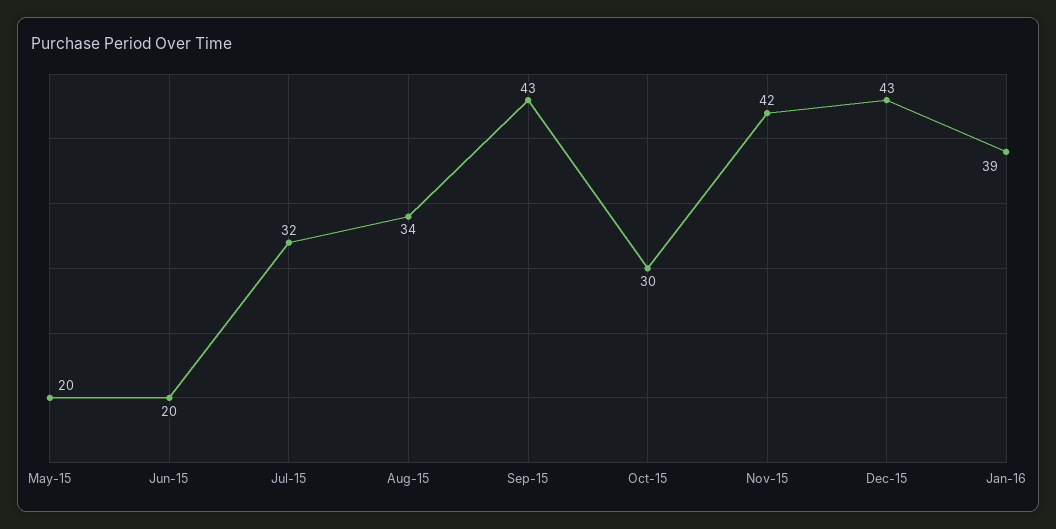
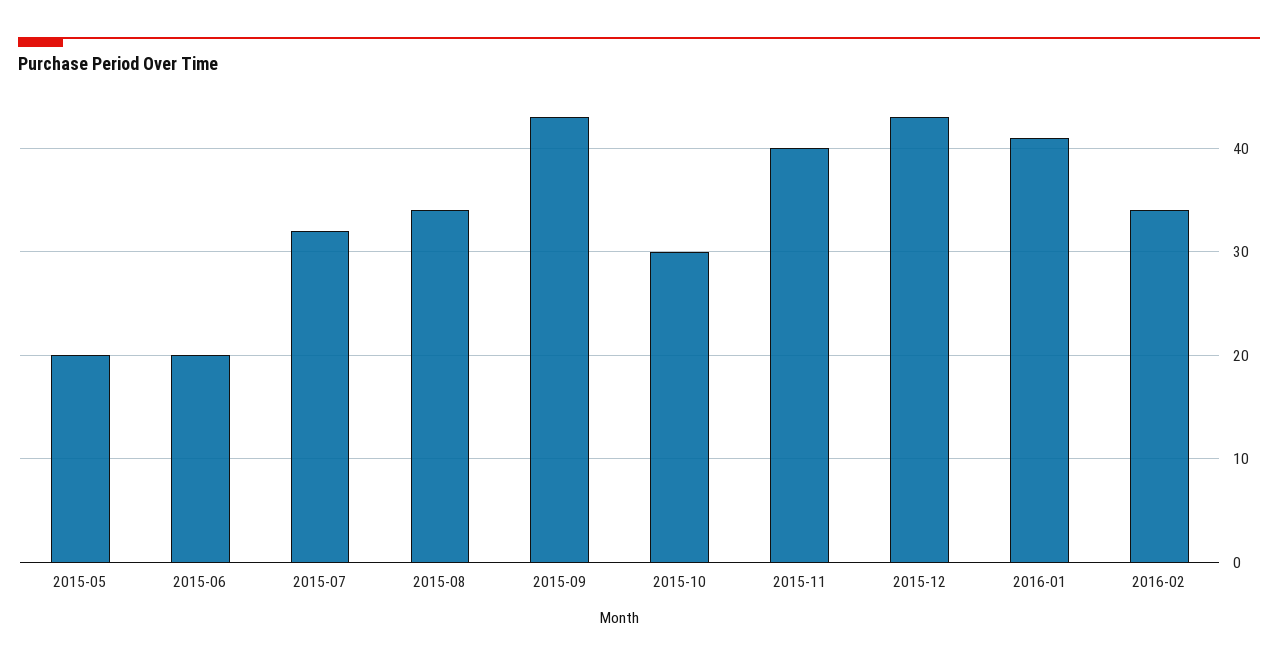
Nov-15: 42 -> 40
Jan-16: 39 -> 41
2016-02: none -> 34

